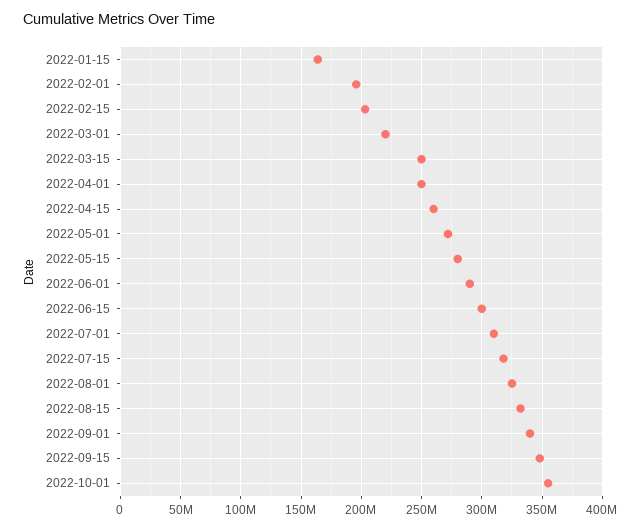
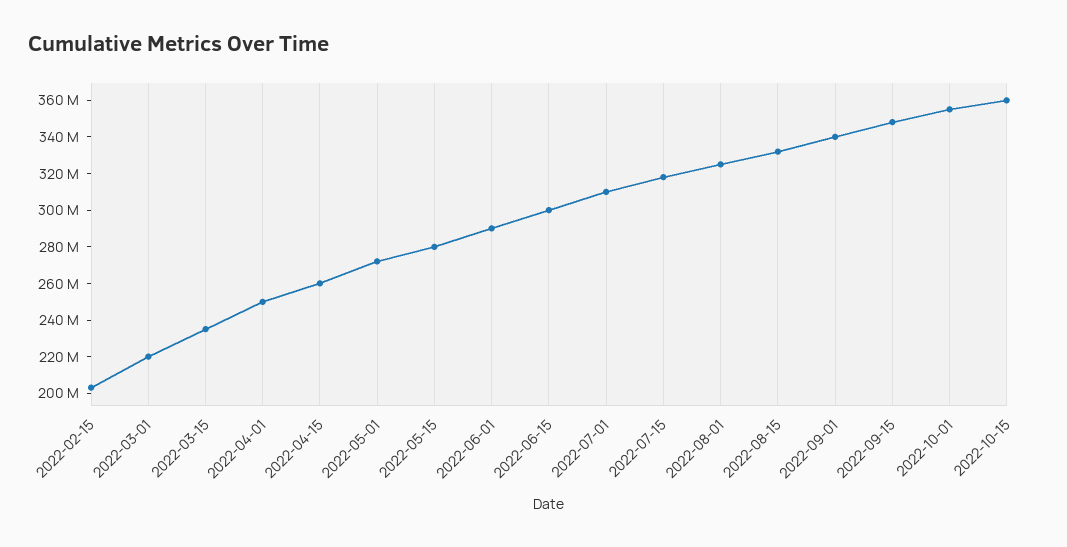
2022-01-15: 165000000 -> none
2022-02-01: 195000000 -> none
2022-03-15: 250000000 -> 235000000
2022-10-15: none -> 360000000

